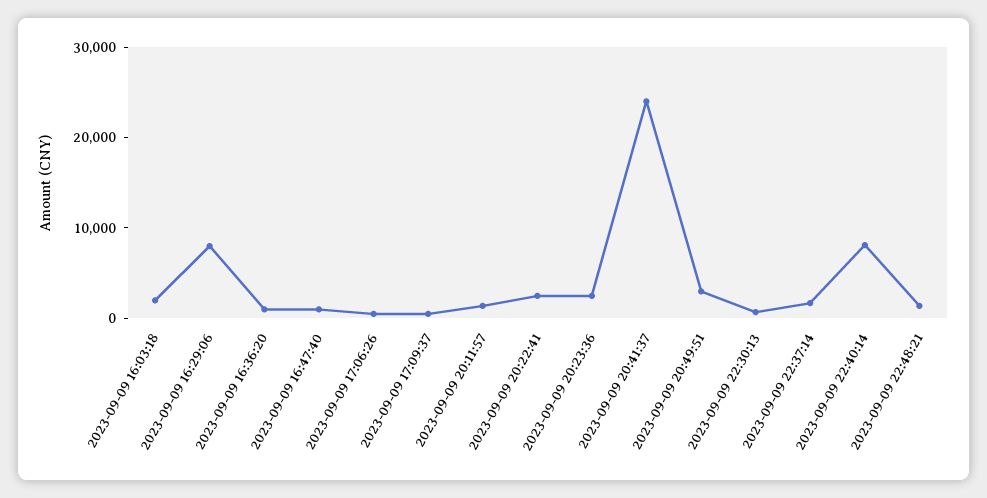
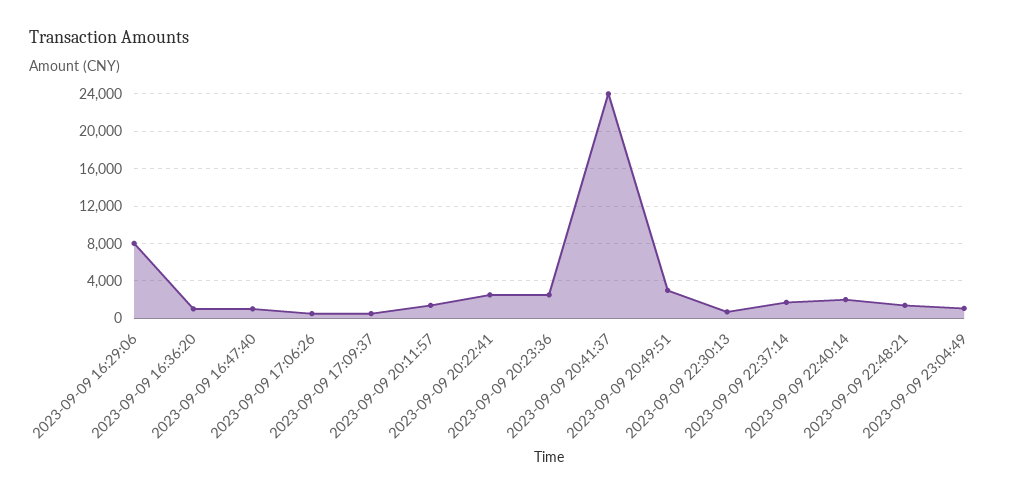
2023-09-09 16:03:18: 2000 -> none
2023-09-09 22:40:14: 8000 -> 2000
2023-09-09 23:04:49: none -> 1000

